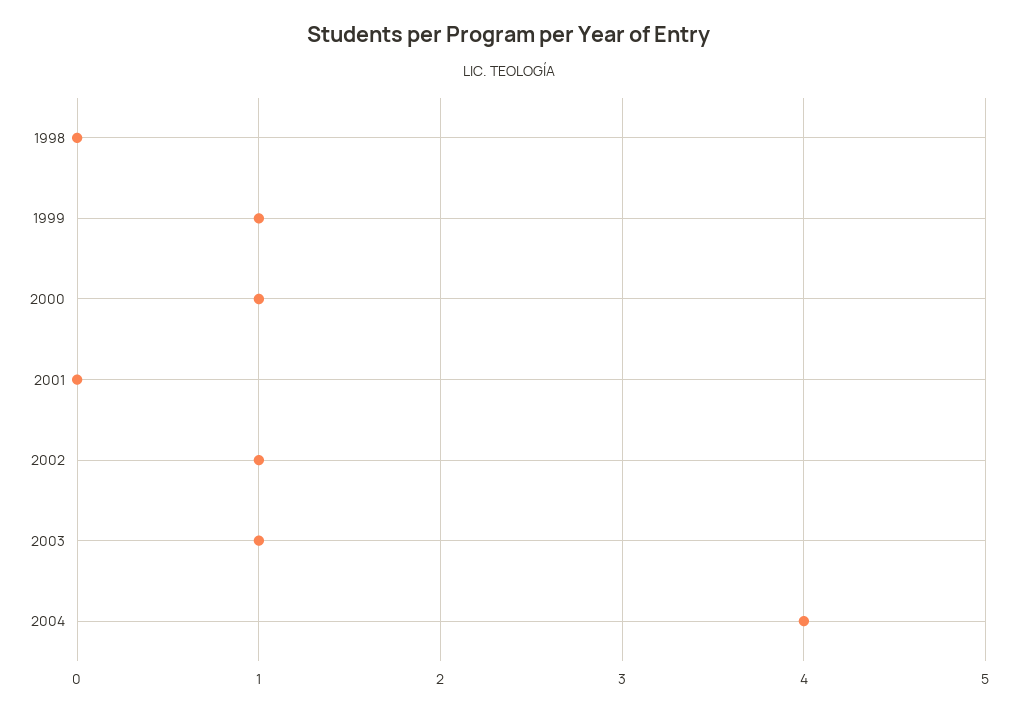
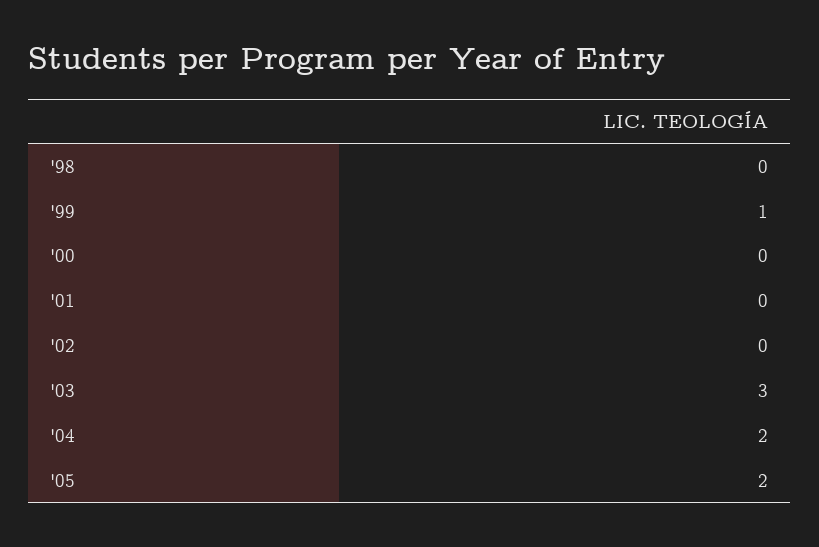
2000: 1 -> 0
2002: 1 -> 0
2003: 1 -> 3
2004: 4 -> 2
'05: none -> 2

